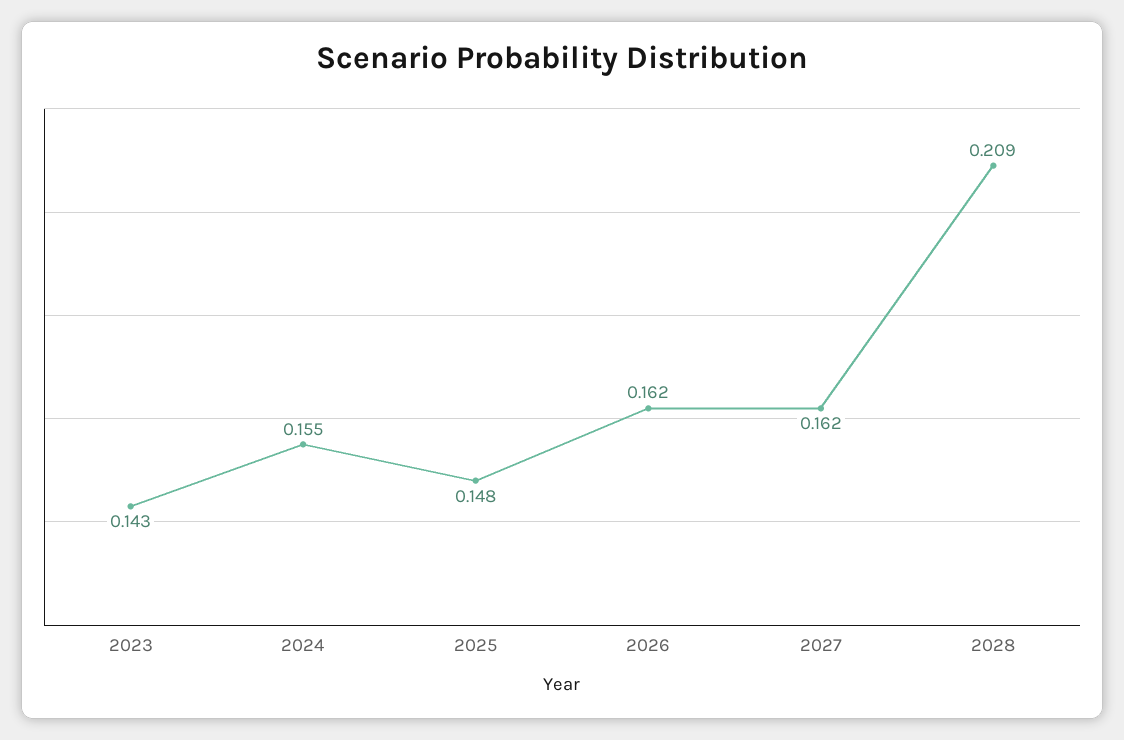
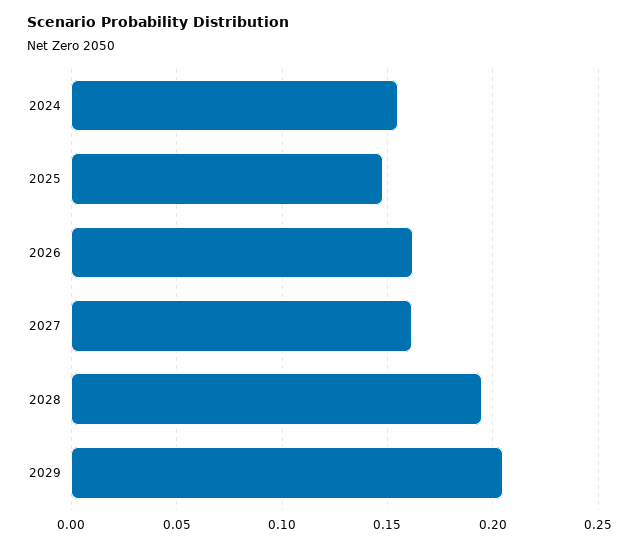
2023: 0.143 -> none
2028: 0.209 -> 0.195
2029: none -> 0.205

